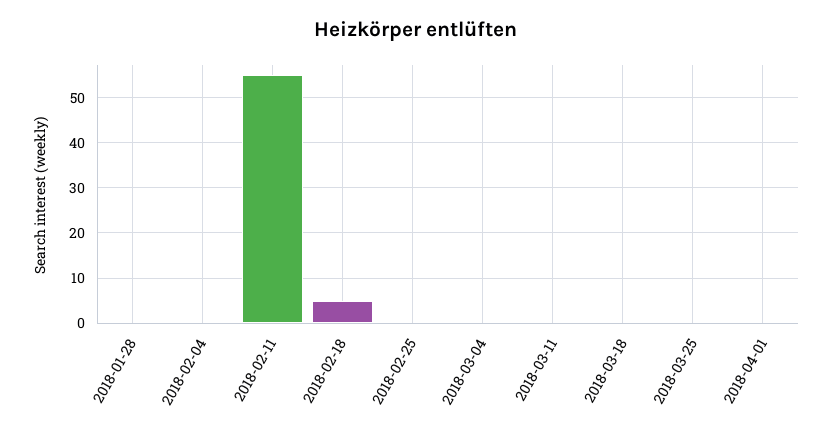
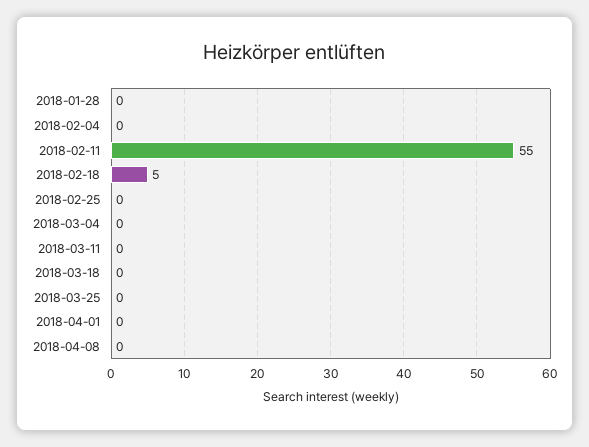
2018-04-08: none -> 0

